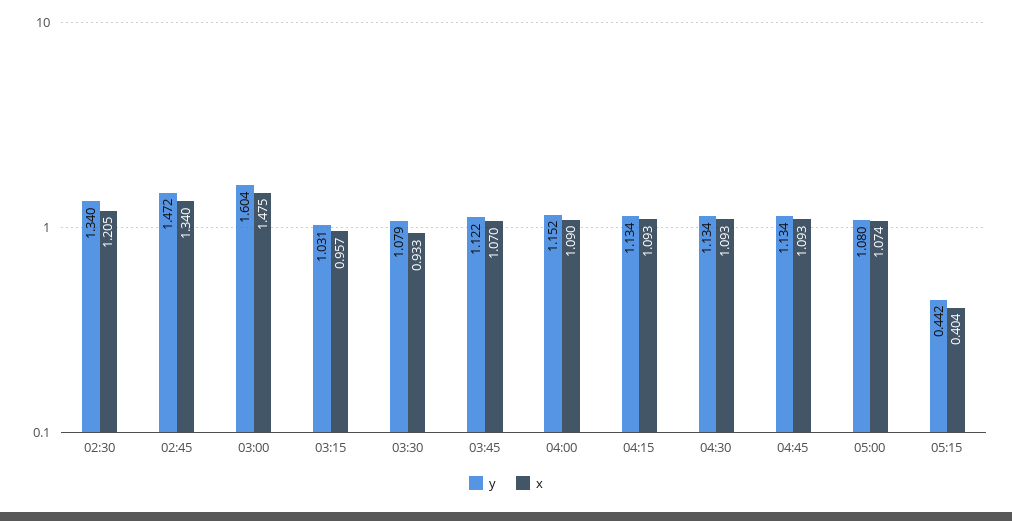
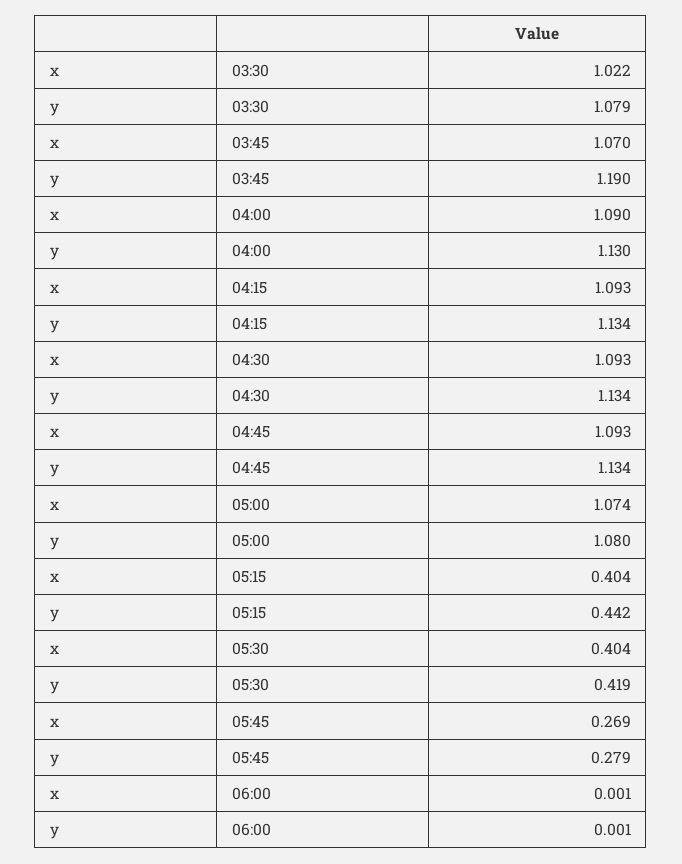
y, 02:30: 1.34 -> none
x, 02:30: 1.205 -> none
y, 02:45: 1.472 -> none
x, 02:45: 1.34 -> none
y, 03:00: 1.604 -> none
x, 03:00: 1.475 -> none
y, 03:15: 1.031 -> none
x, 03:15: 0.957 -> none
x, 03:30: 0.933 -> 1.022
y, 03:45: 1.122 -> 1.19
y, 04:00: 1.152 -> 1.13
x, 05:30: none -> 0.404
y, 05:30: none -> 0.419
x, 05:45: none -> 0.269
y, 05:45: none -> 0.279
x, 06:00: none -> 0.001
y, 06:00: none -> 0.001

